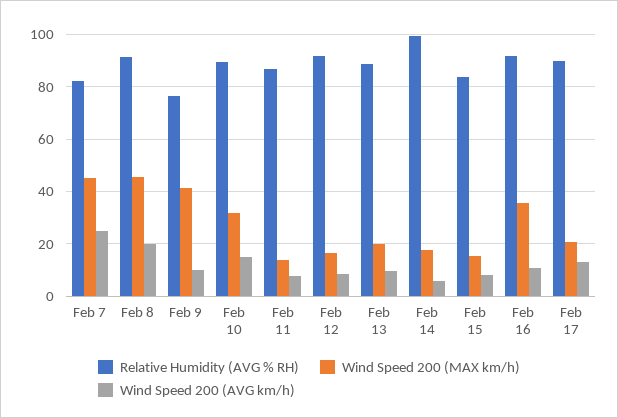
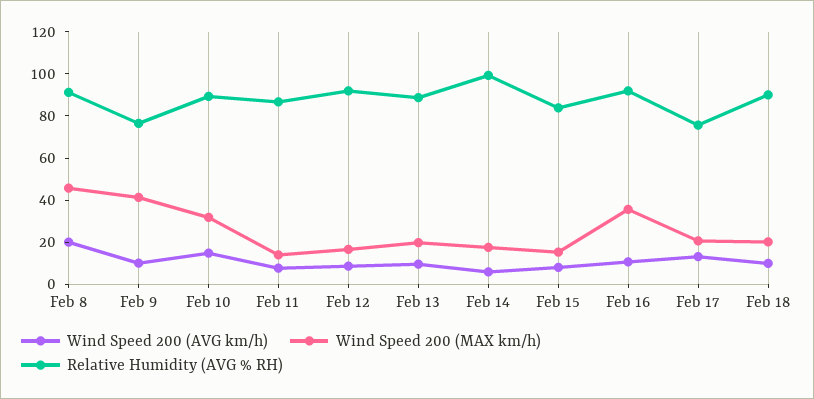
Relative Humidity (AVG % RH), Feb 7: 82.5 -> none
Wind Speed 200 (MAX km/h), Feb 7: 45 -> none
Wind Speed 200 (AVG km/h), Feb 7: 25 -> none
Relative Humidity (AVG % RH), Feb 17: 90 -> 75
Wind Speed 200 (AVG km/h), Feb 18: none -> 10
Wind Speed 200 (MAX km/h), Feb 18: none -> 20
Relative Humidity (AVG % RH), Feb 18: none -> 90

